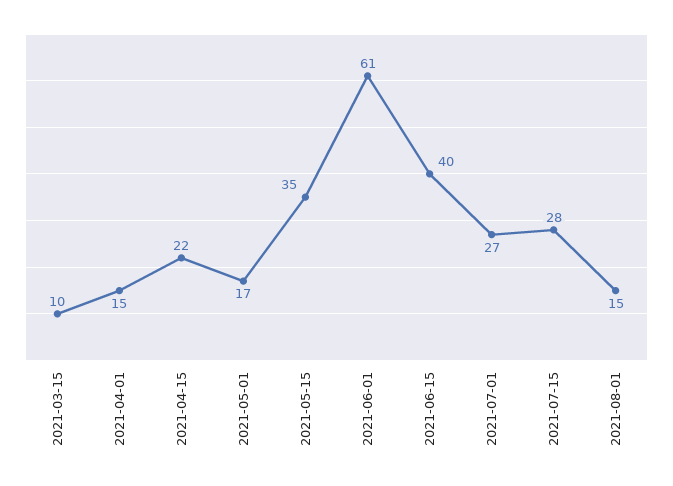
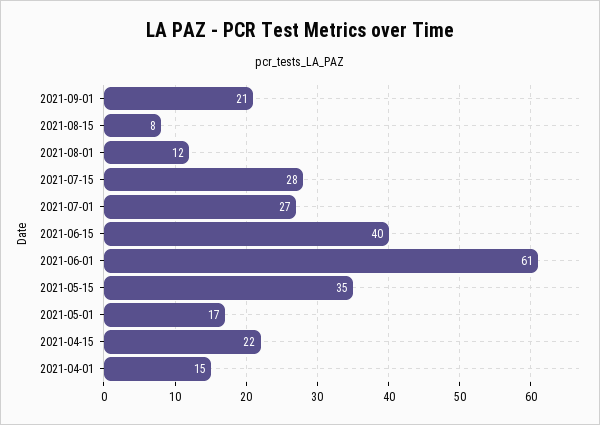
2021-03-15: 10 -> none
2021-08-01: 15 -> 12
2021-09-01: none -> 21
2021-08-15: none -> 8

